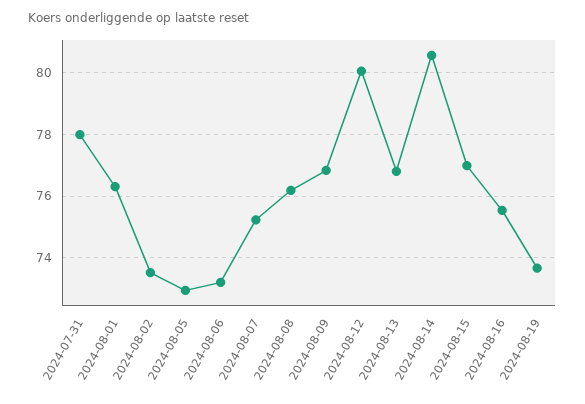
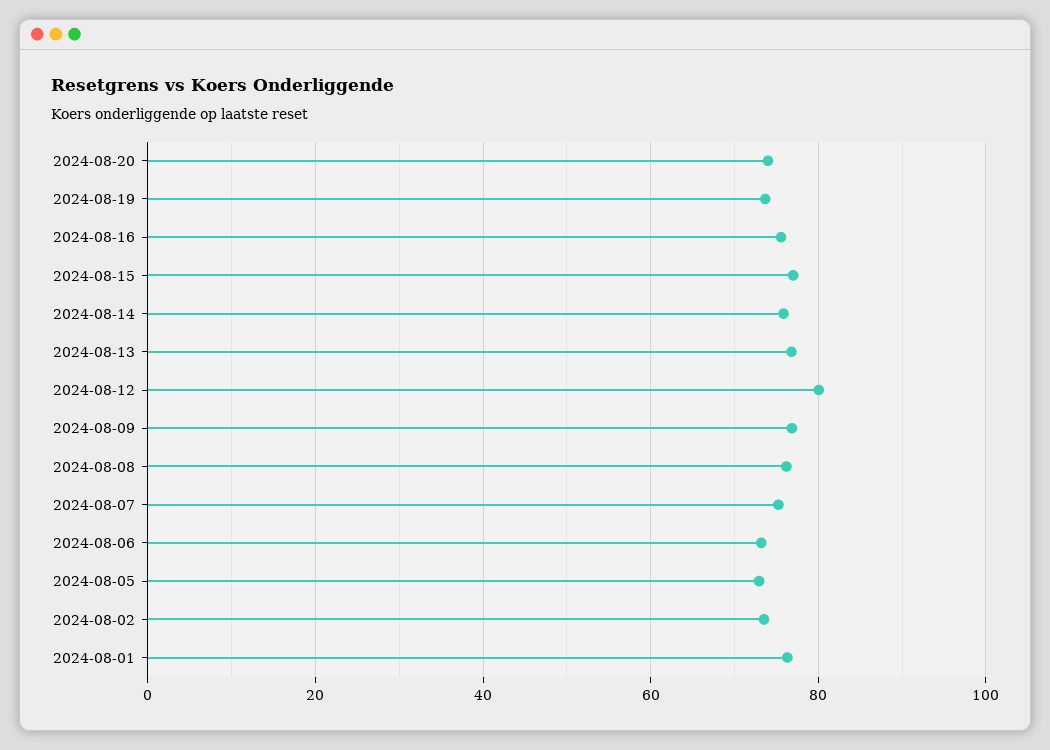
2024-07-31: 78 -> none
2024-08-14: 80.6 -> 76
2024-08-20: none -> 74

